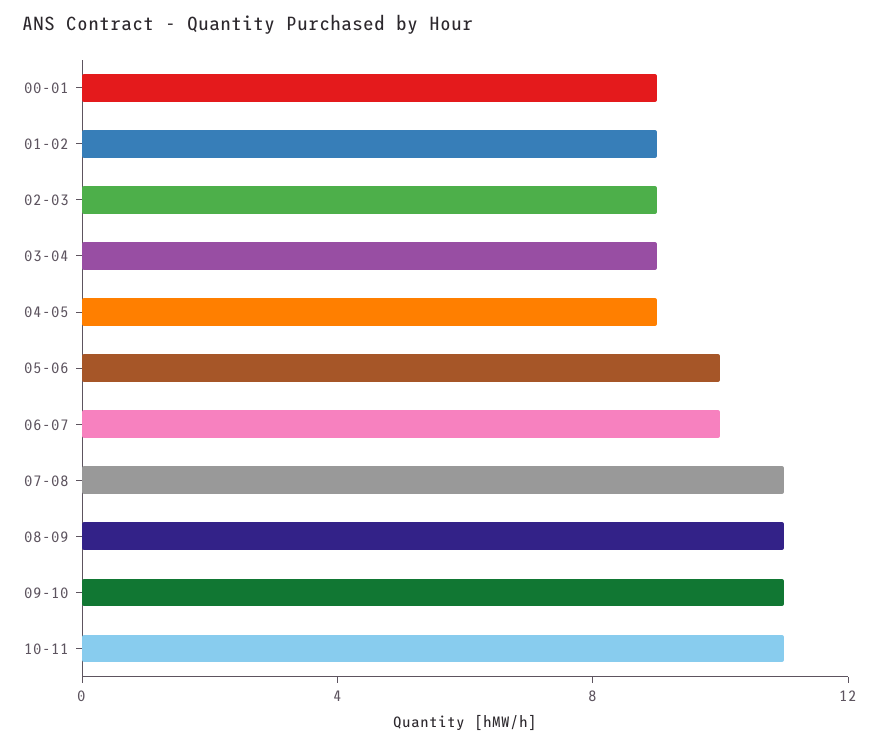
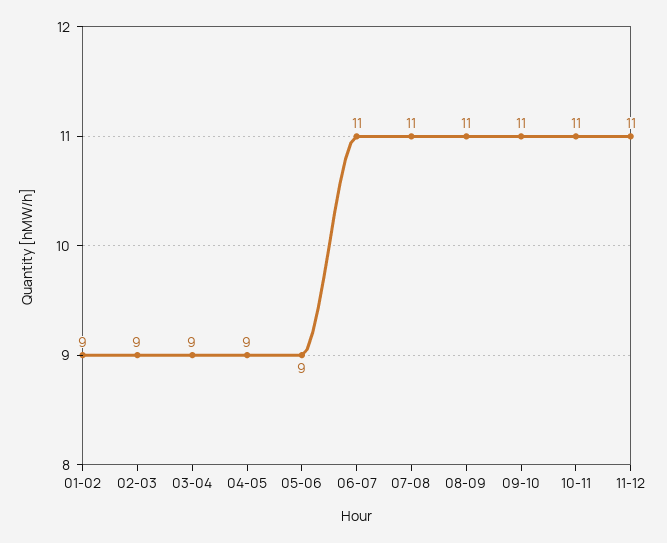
00-01: 9 -> none
05-06: 10 -> 9
06-07: 10 -> 11
11-12: none -> 11

